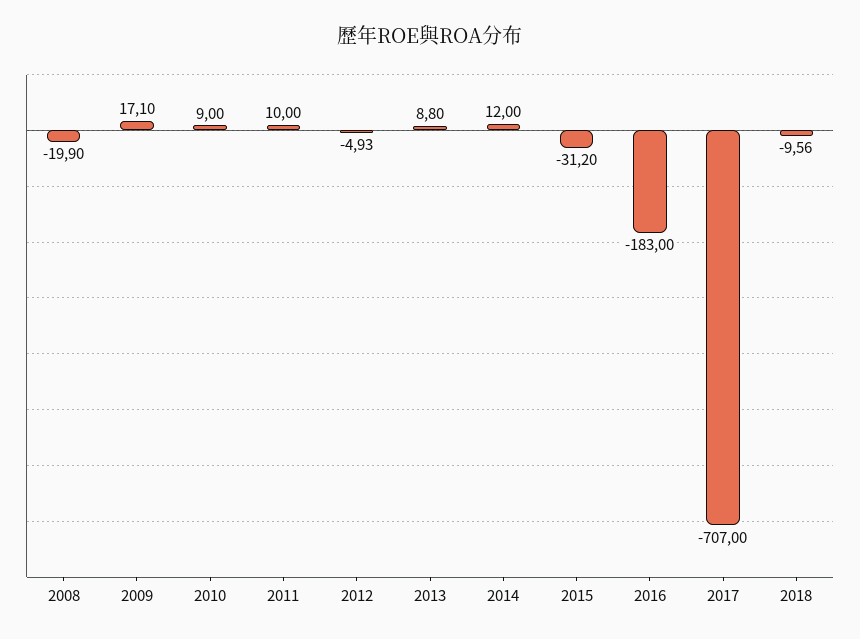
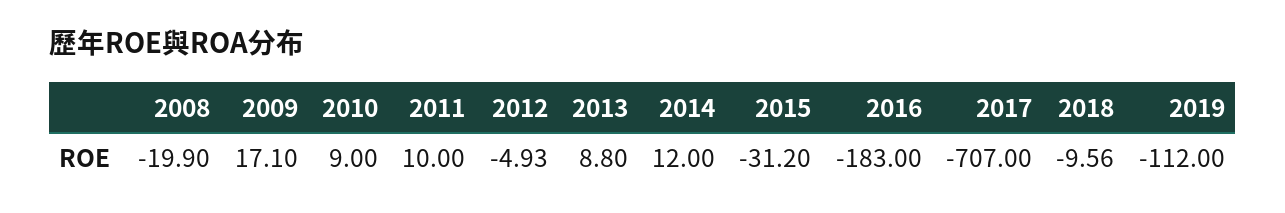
2019: none -> -112

